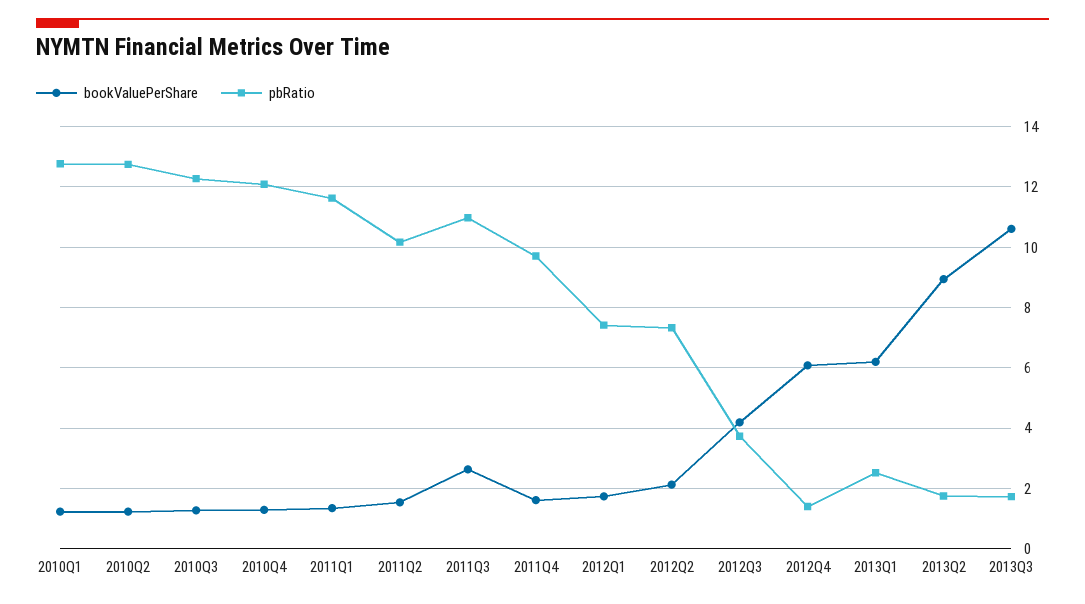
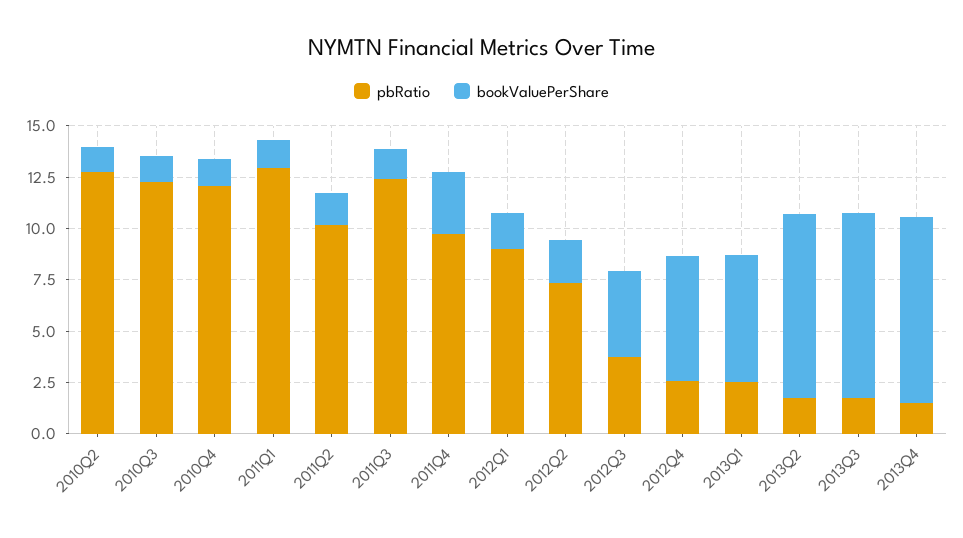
bookValuePerShare, 2010Q1: 1.2 -> none
pbRatio, 2010Q1: 12.8 -> none
pbRatio, 2011Q1: 11.6 -> 13
bookValuePerShare, 2011Q3: 2.6 -> 1.5
pbRatio, 2011Q3: 11 -> 12.5
bookValuePerShare, 2011Q4: 1.6 -> 3
pbRatio, 2012Q1: 7.4 -> 9
pbRatio, 2012Q4: 1.4 -> 2.5
bookValuePerShare, 2013Q3: 10.6 -> 9
pbRatio, 2013Q4: none -> 1.5
bookValuePerShare, 2013Q4: none -> 9

